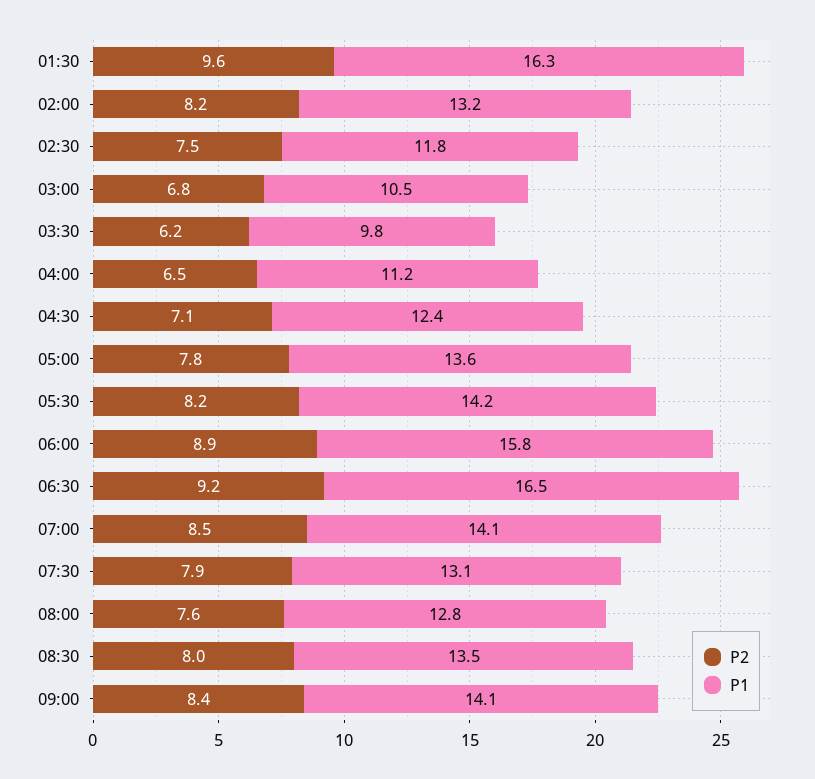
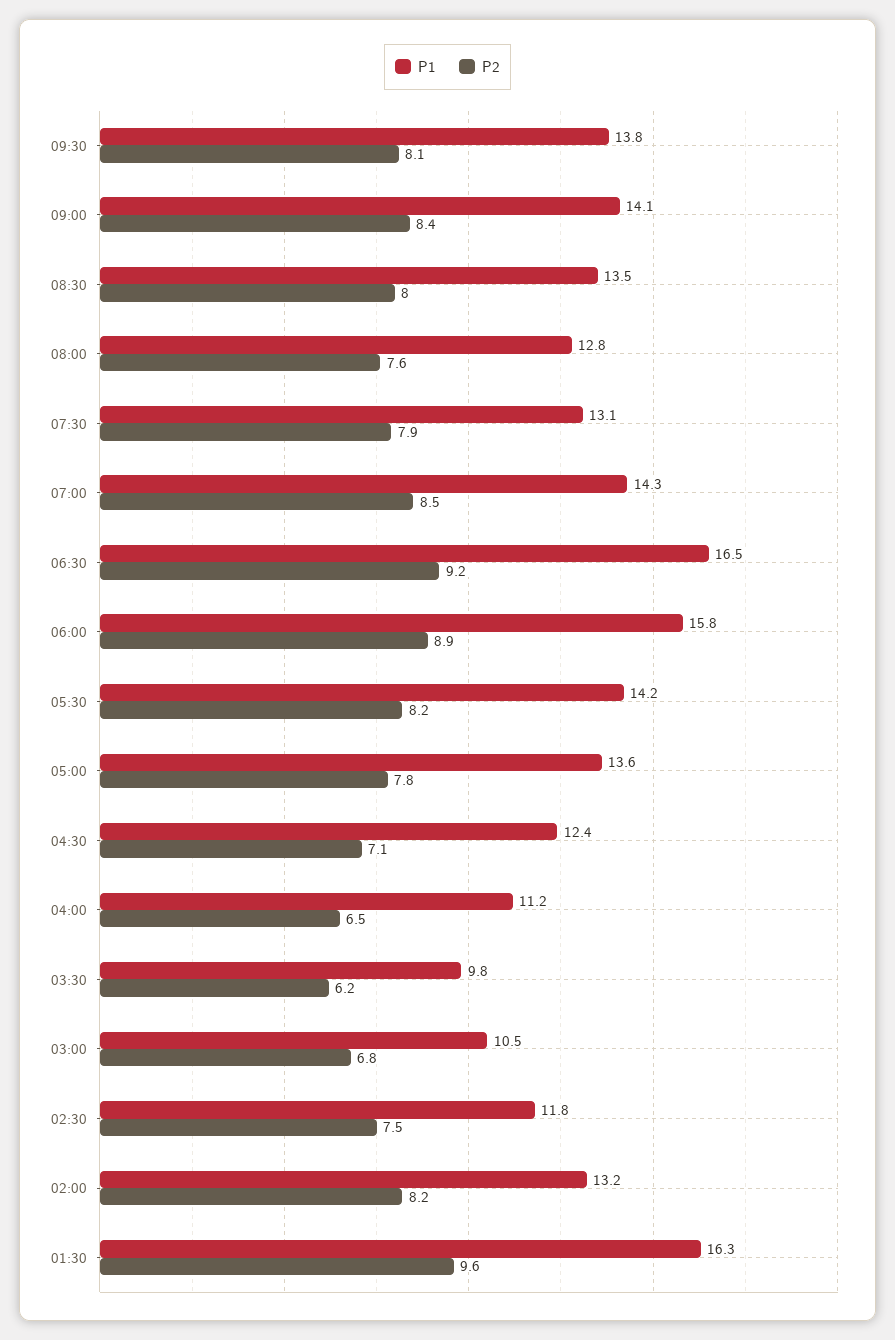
P1, 07:00: 14.1 -> 14.3
P1, 09:30: none -> 13.8
P2, 09:30: none -> 8.1

